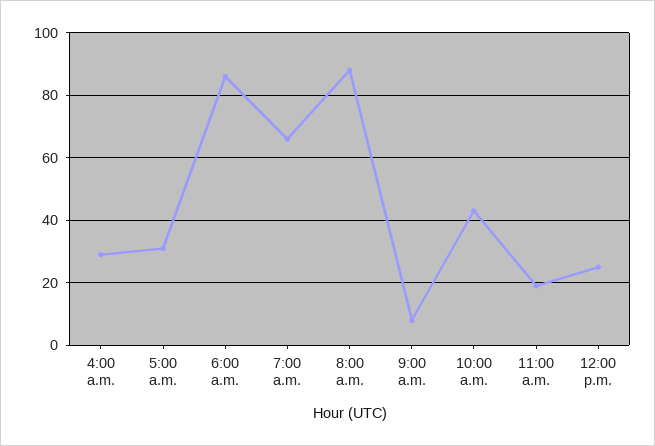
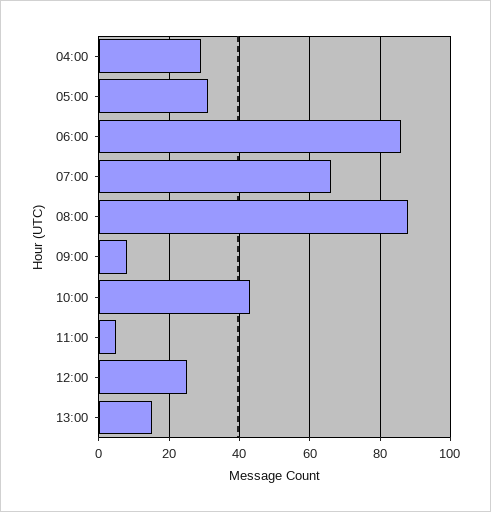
11:00 a.m.: 20 -> 5
13:00: none -> 15

